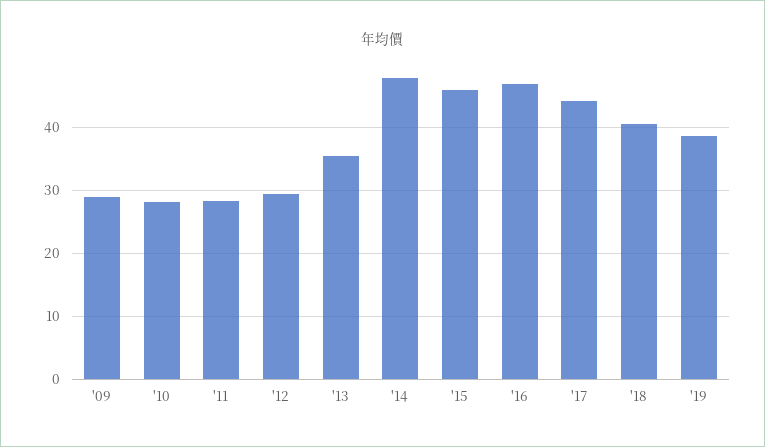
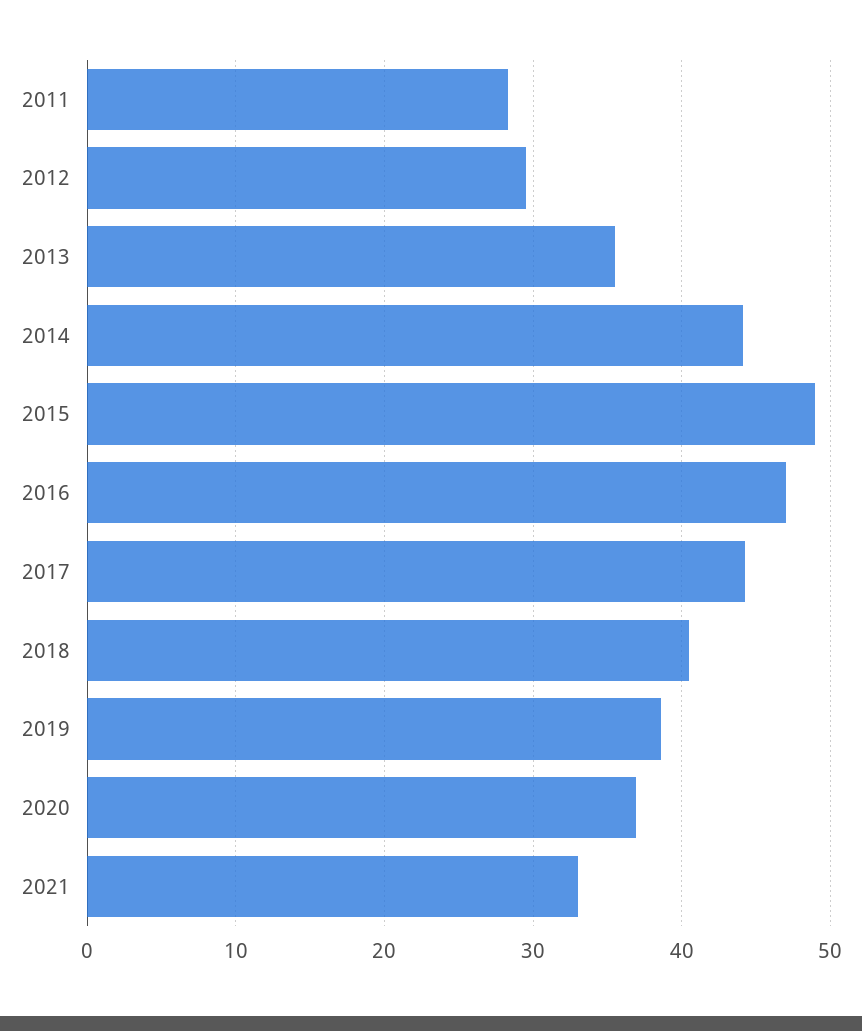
'09: 29 -> none
'10: 28 -> none
'14: 48 -> 44
'15: 46 -> 49
2020: none -> 37
2021: none -> 33

